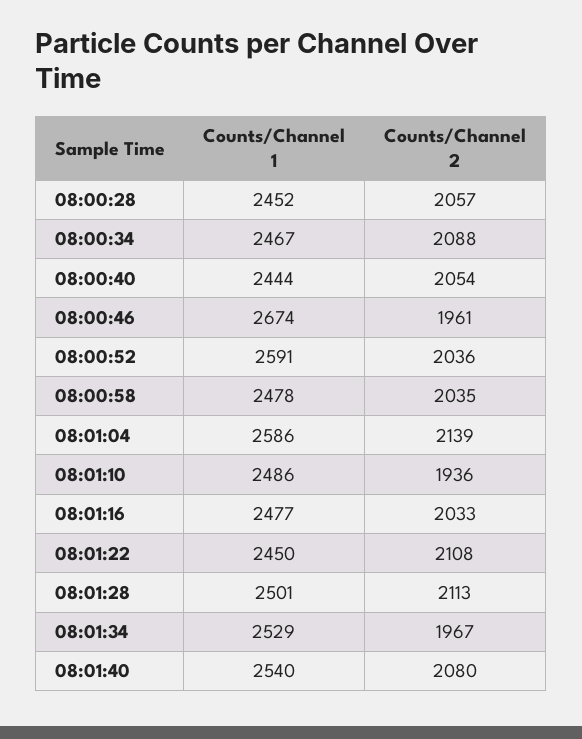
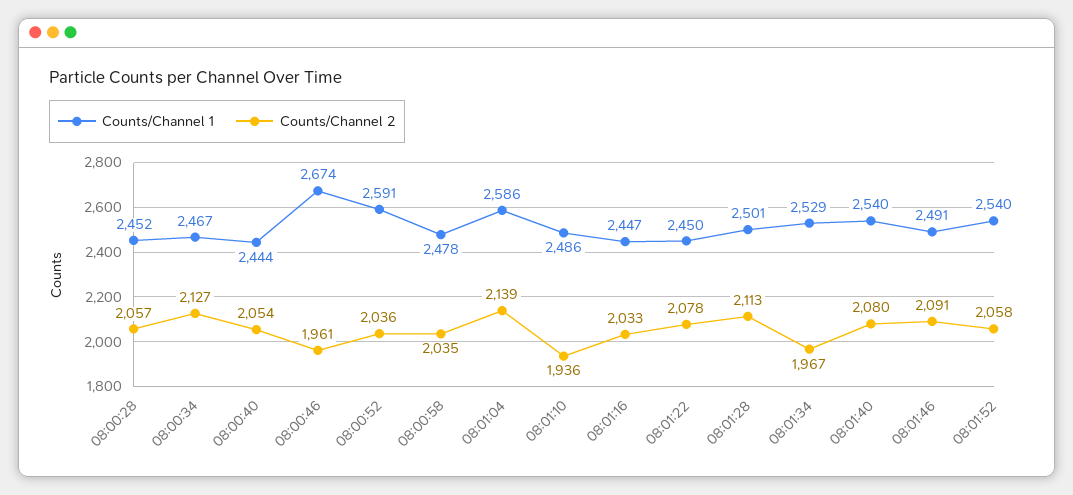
Counts/Channel 2, 08:00:34: 2088 -> 2127
Counts/Channel 1, 08:01:16: 2477 -> 2447
Counts/Channel 2, 08:01:22: 2108 -> 2078
Counts/Channel 1, 08:01:46: none -> 2491
Counts/Channel 2, 08:01:46: none -> 2091
Counts/Channel 1, 08:01:52: none -> 2540
Counts/Channel 2, 08:01:52: none -> 2058

